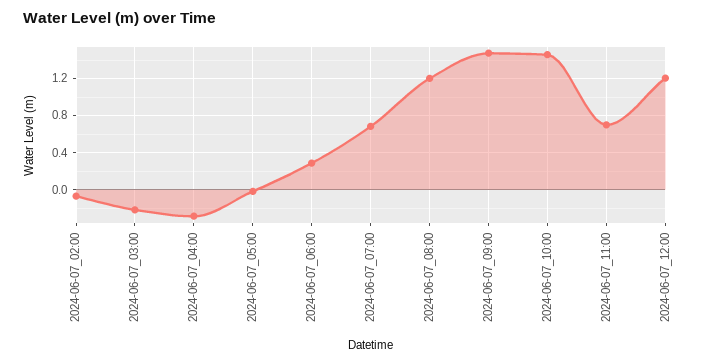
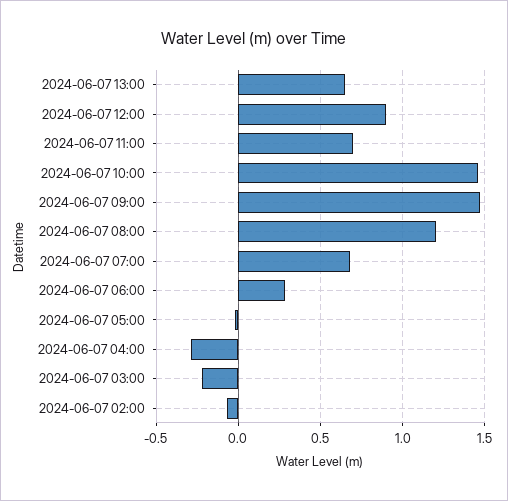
2024-06-07_12:00: 1.2 -> 0.9
2024-06-07 13:00: none -> 0.65

